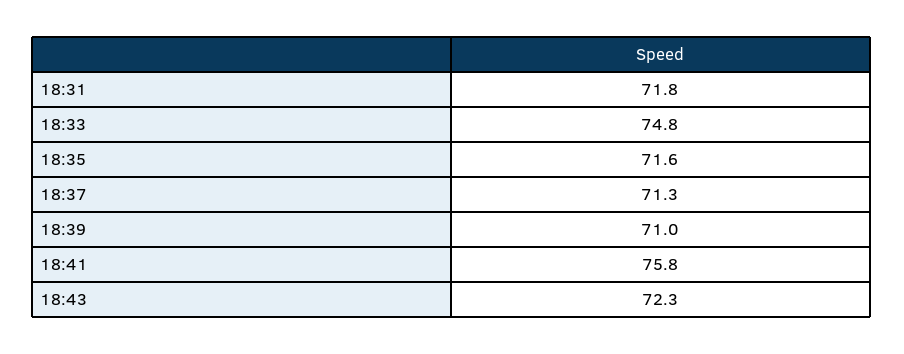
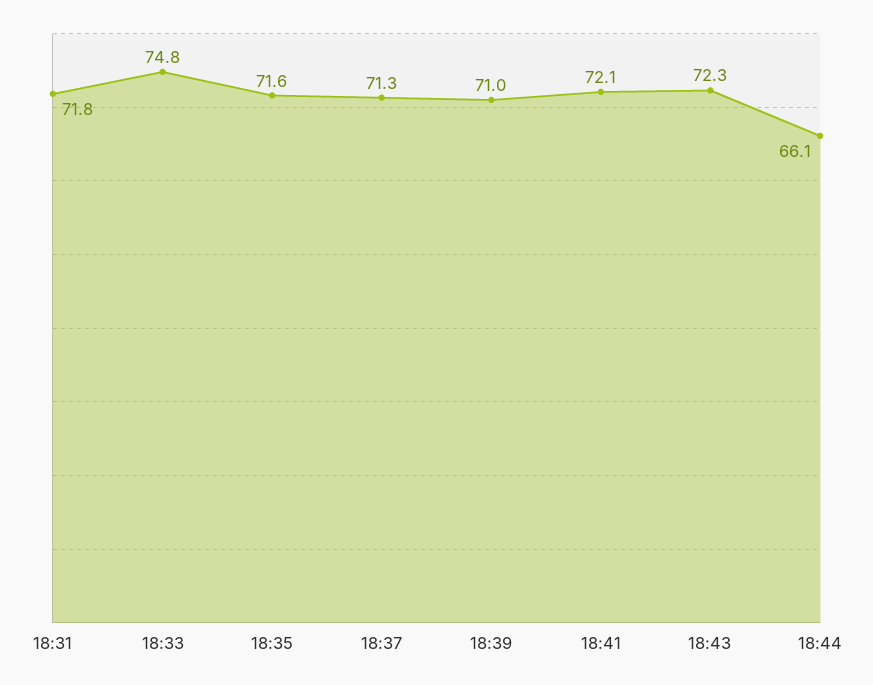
18:41: 75.8 -> 72.1
18:44: none -> 66.1

